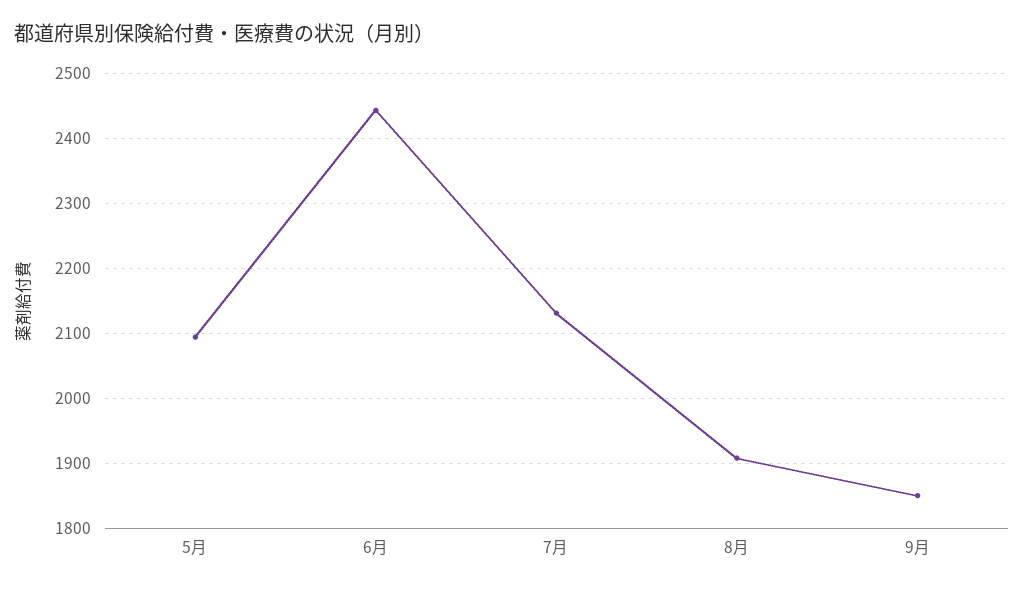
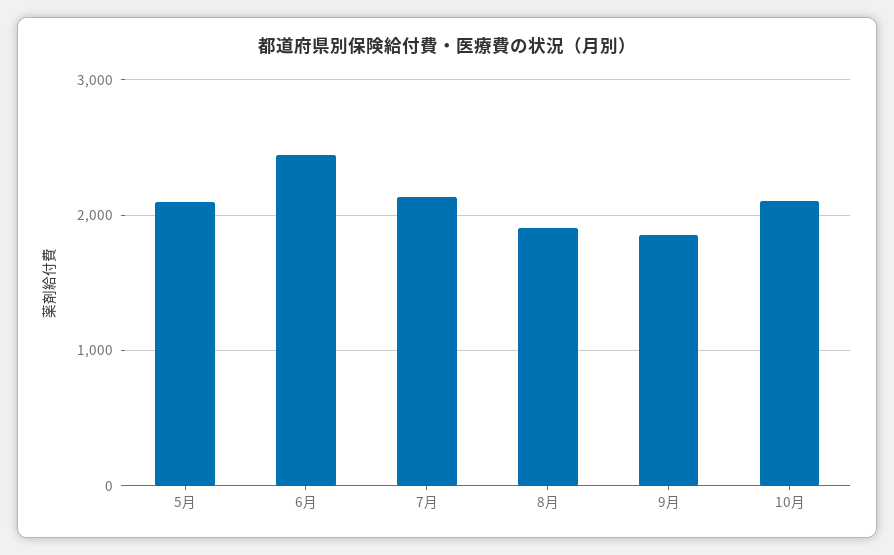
10月: none -> 2100

